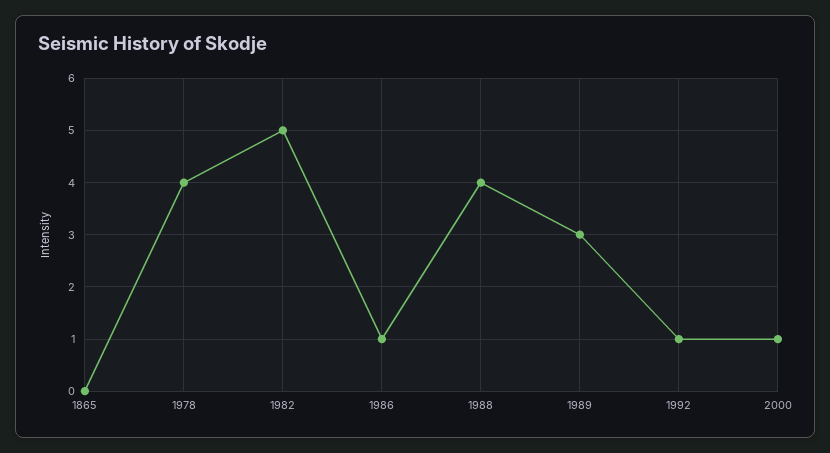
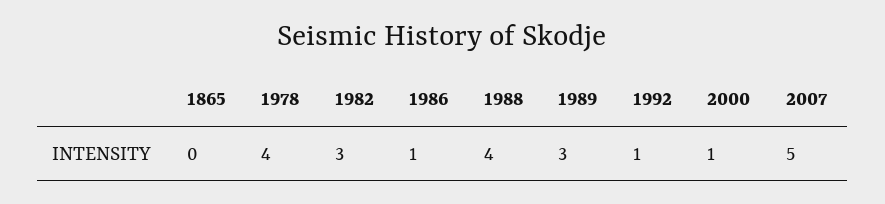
1982: 5 -> 3
2007: none -> 5

